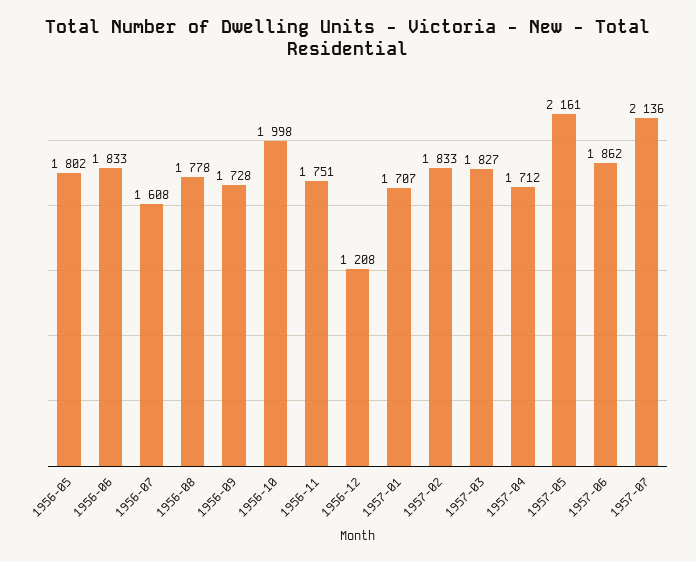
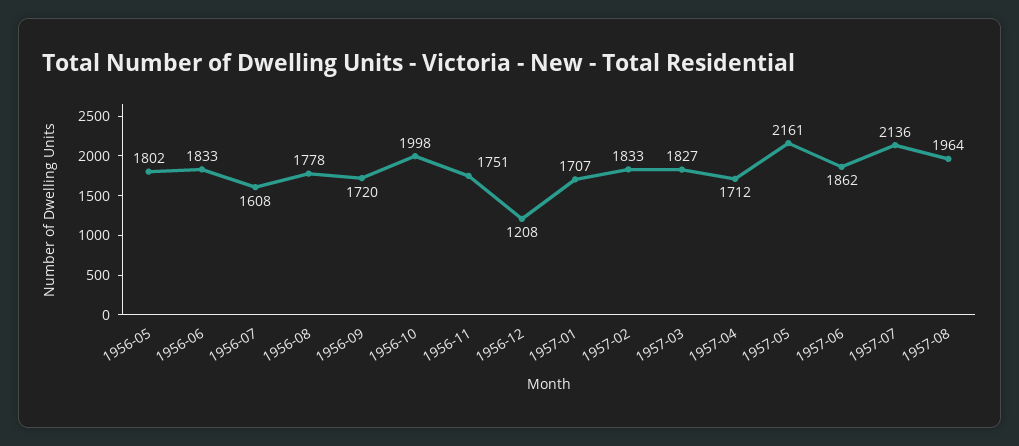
1956-09: 1728 -> 1720
1957-08: none -> 1964

